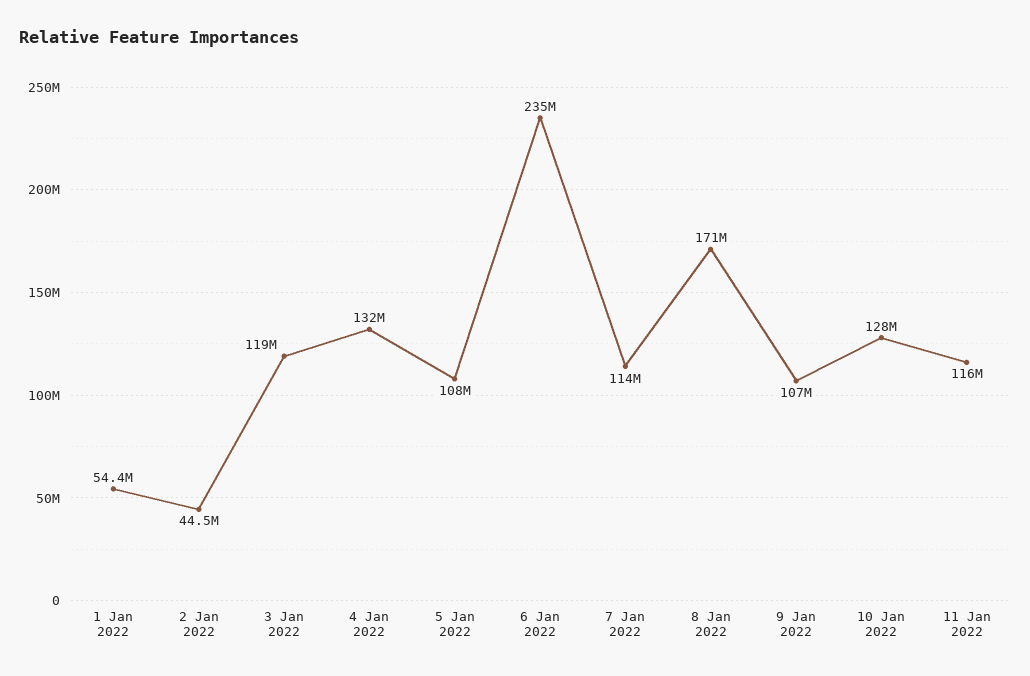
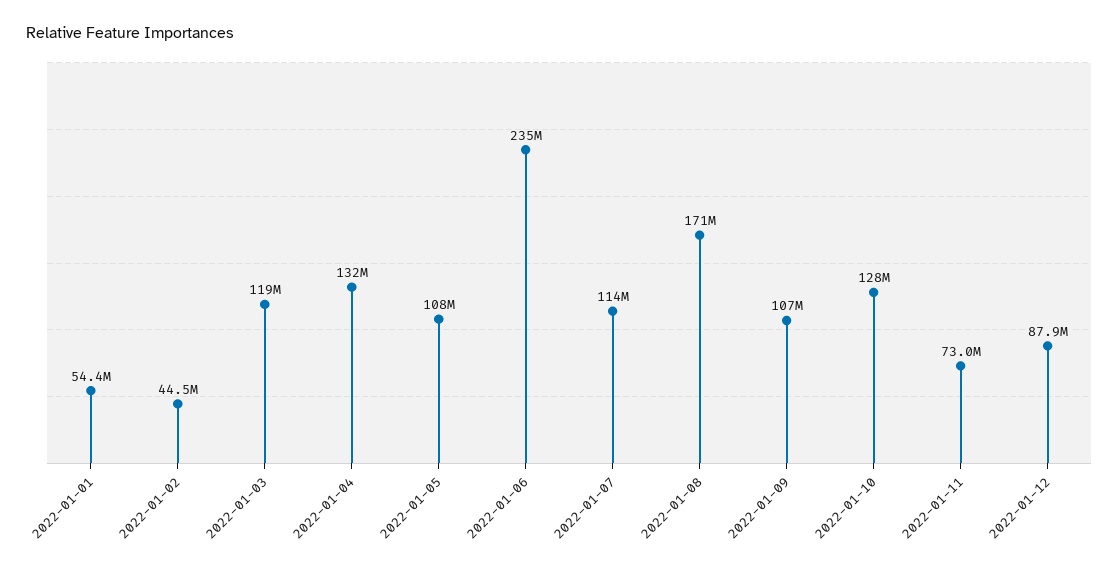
11 Jan 2022: 116000000 -> 73000000
2022-01-12: none -> 87900000

